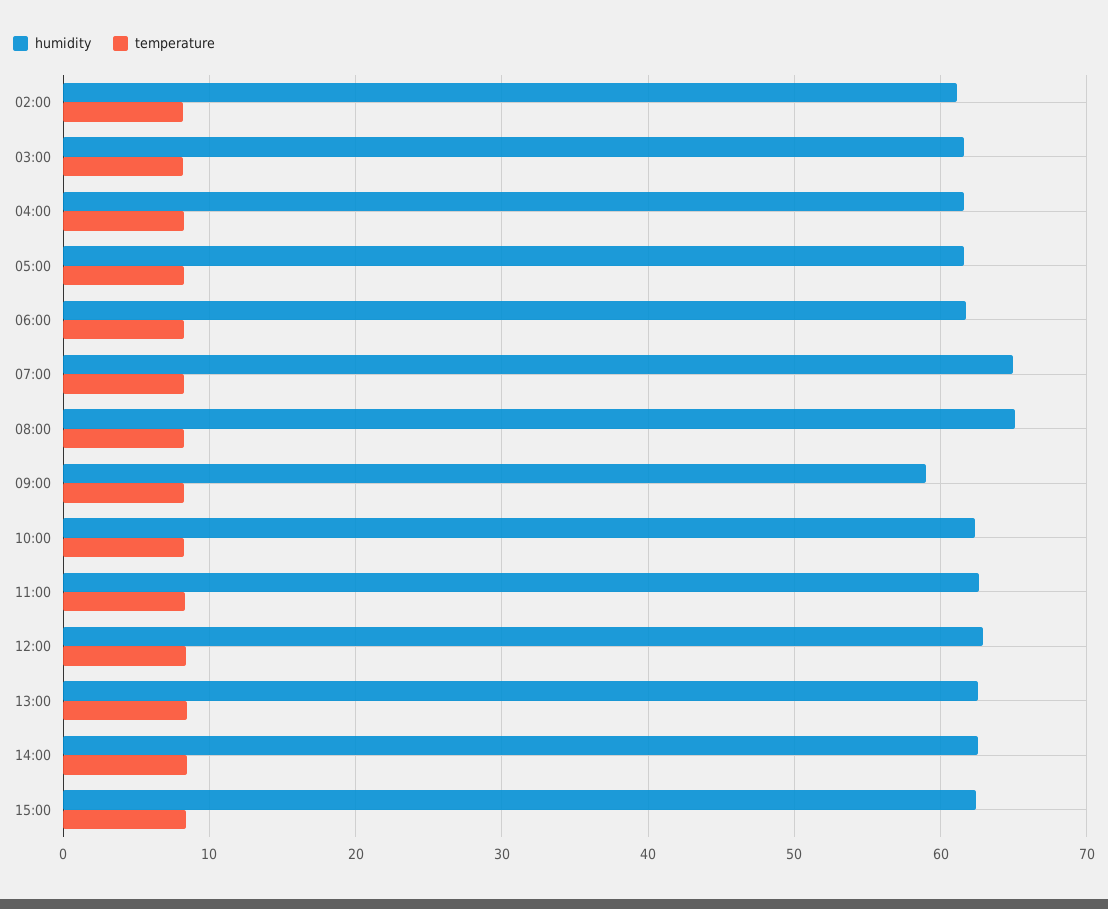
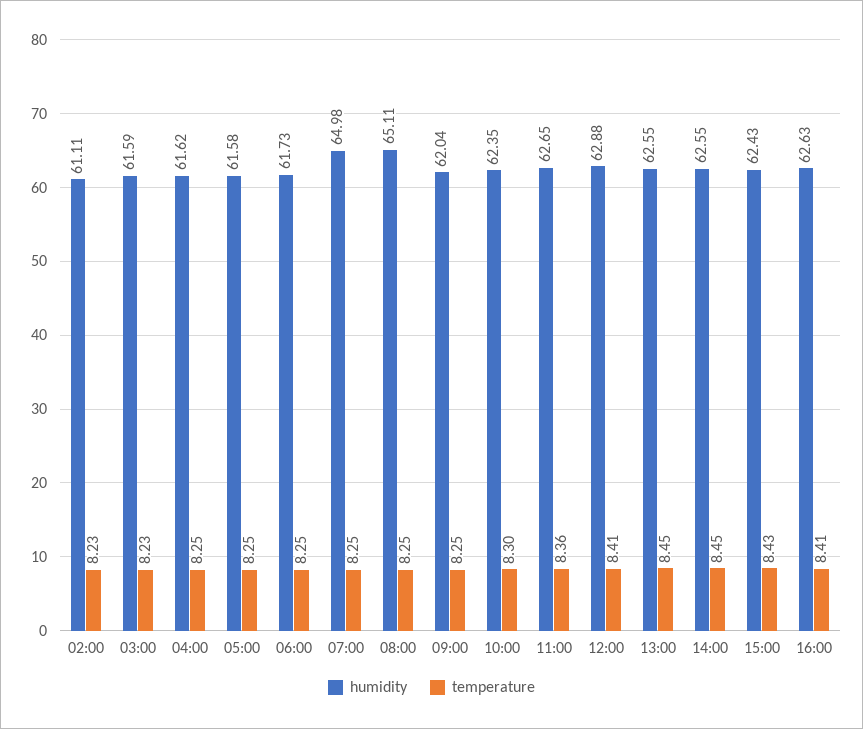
humidity, 09:00: 59 -> 62.04
humidity, 16:00: none -> 62.63
temperature, 16:00: none -> 8.41

